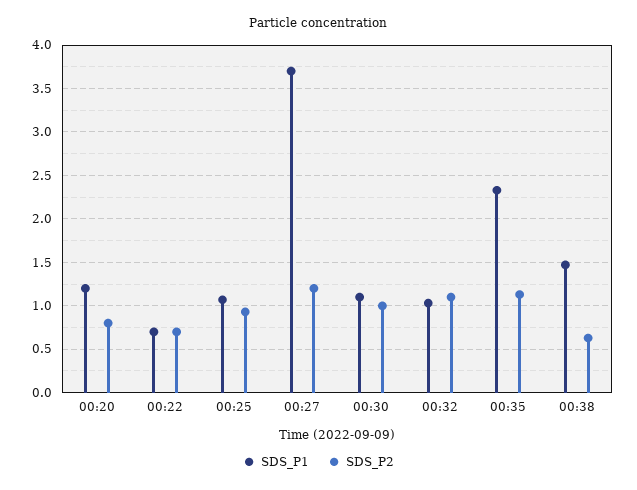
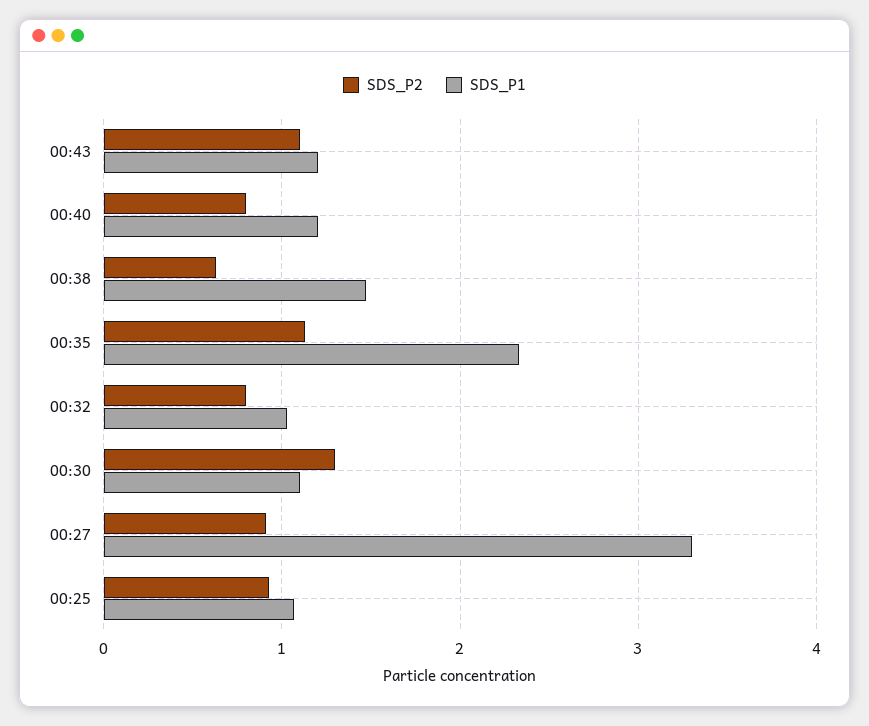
SDS_P1, 00:20: 1.2 -> none
SDS_P2, 00:20: 0.8 -> none
SDS_P1, 00:22: 0.7 -> none
SDS_P2, 00:22: 0.7 -> none
SDS_P1, 00:27: 3.7 -> 3.3
SDS_P2, 00:27: 1.2 -> 0.9
SDS_P2, 00:30: 1 -> 1.3
SDS_P2, 00:32: 1.1 -> 0.8
SDS_P2, 00:43: none -> 1.1
SDS_P1, 00:43: none -> 1.2
SDS_P2, 00:40: none -> 0.8
SDS_P1, 00:40: none -> 1.2

